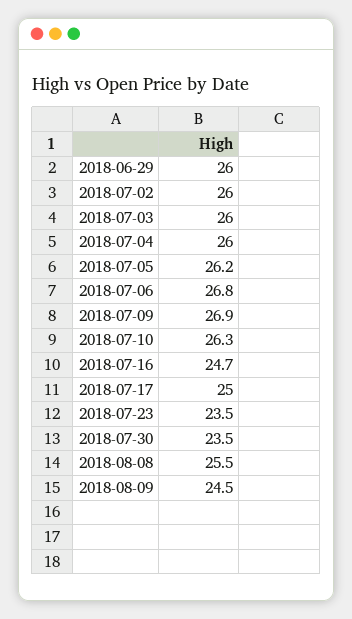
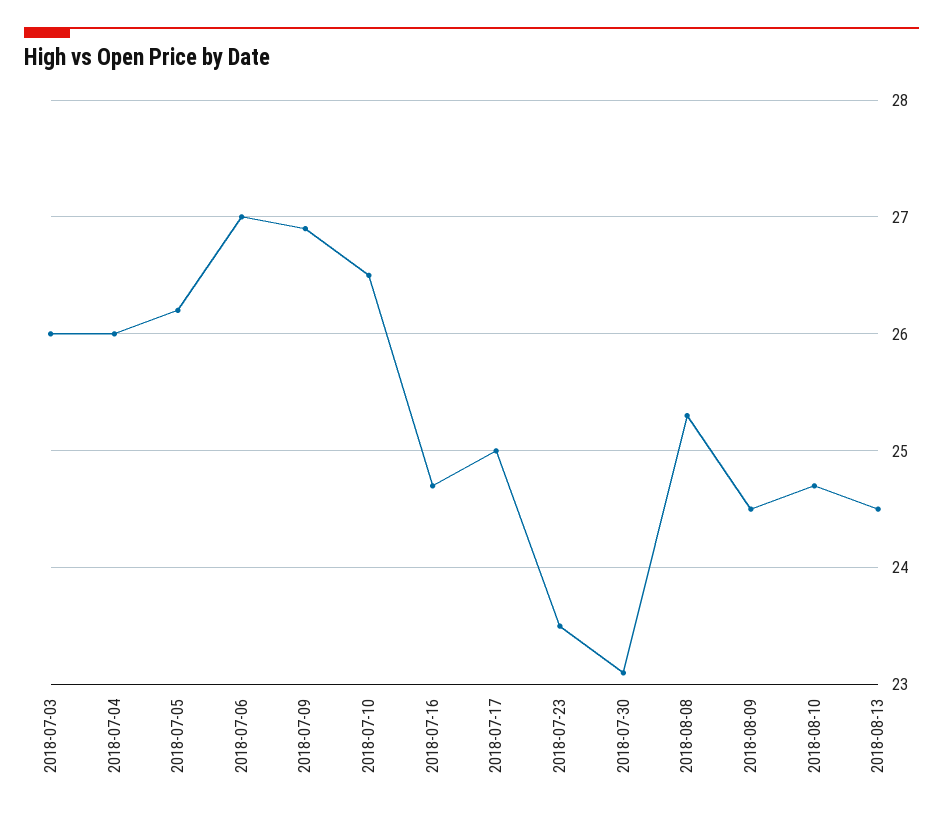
2018-06-29: 26 -> none
2018-07-02: 26 -> none
2018-07-06: 26.8 -> 27
2018-07-10: 26.3 -> 26.5
2018-07-30: 23.5 -> 23.1
2018-08-08: 25.5 -> 25.3
2018-08-10: none -> 24.7
2018-08-13: none -> 24.5

